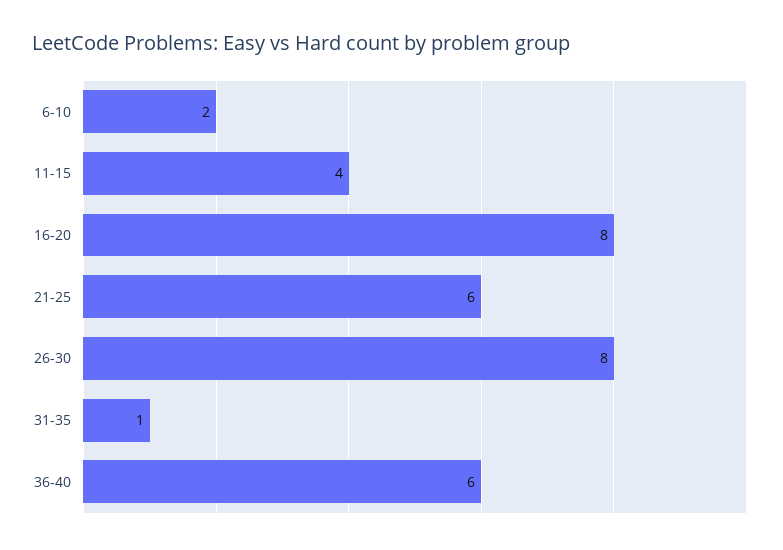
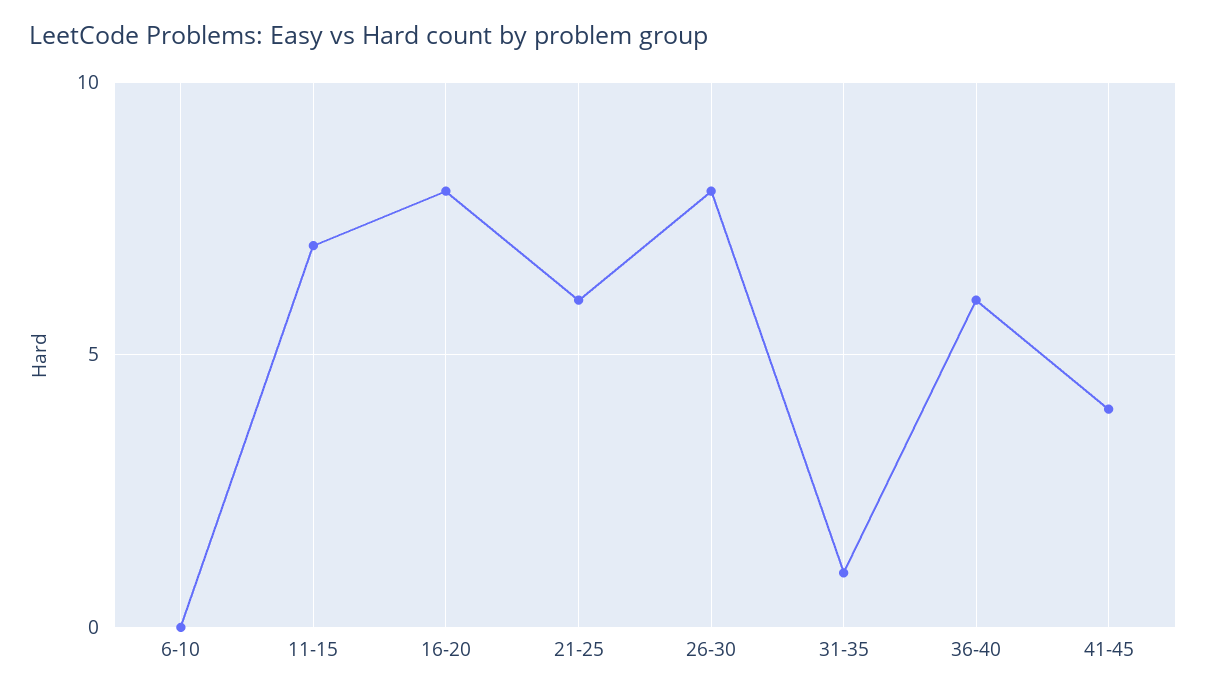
6-10: 2 -> 0
11-15: 4 -> 7
41-45: none -> 4

